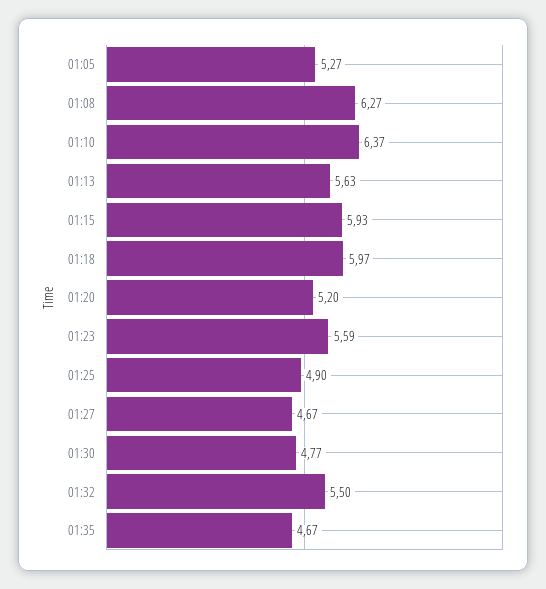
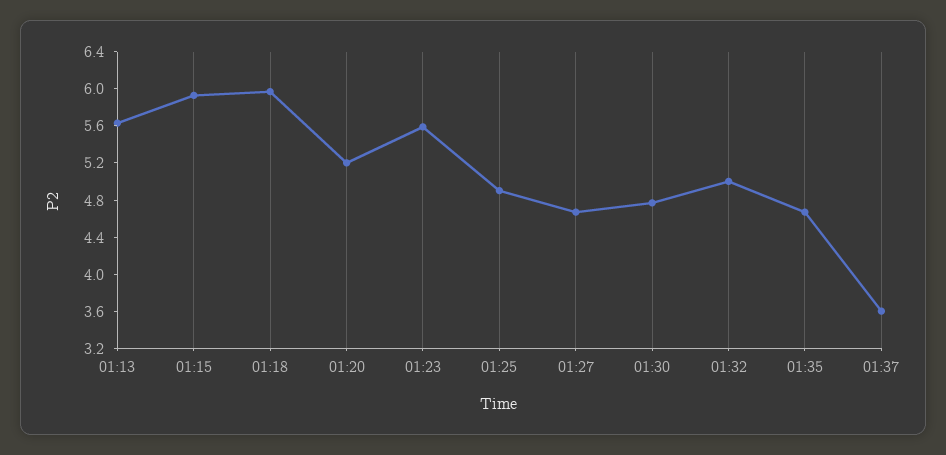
01:05: 5.27 -> none
01:08: 6.27 -> none
01:10: 6.37 -> none
01:32: 5.5 -> 5
01:37: none -> 3.6

